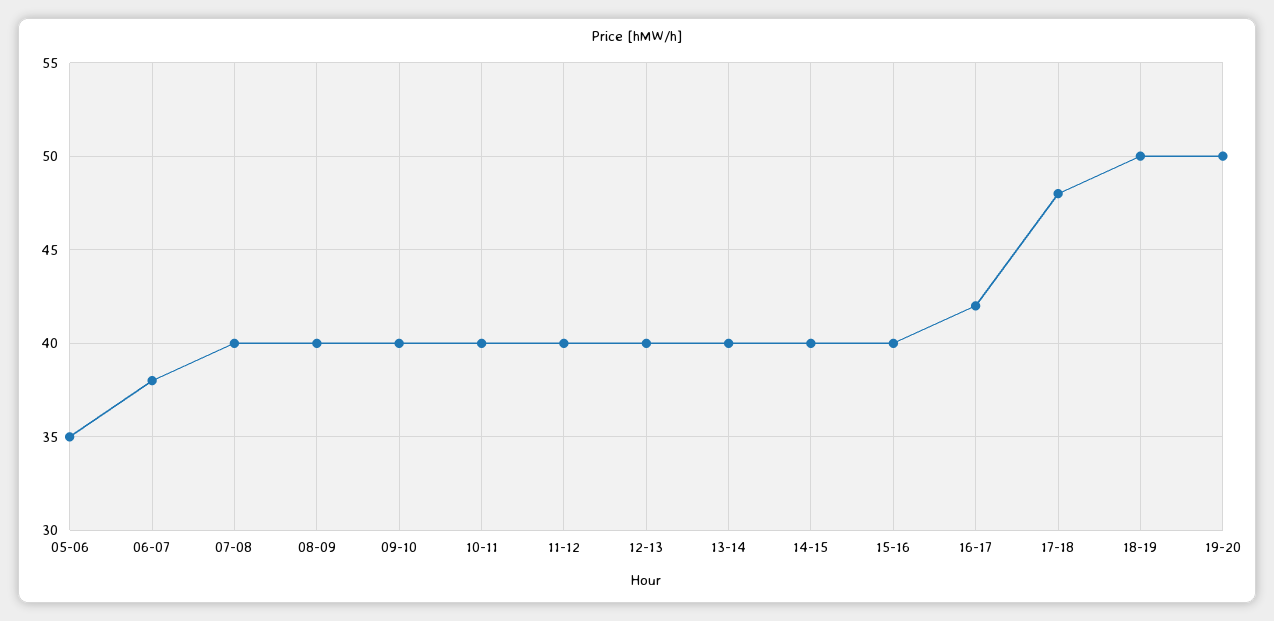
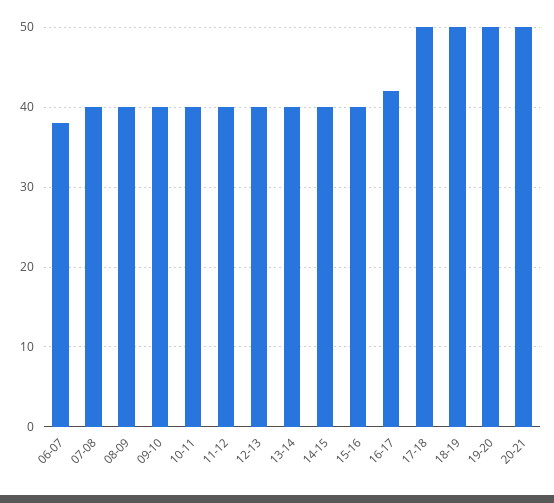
05-06: 35 -> none
17-18: 48 -> 50
20-21: none -> 50

